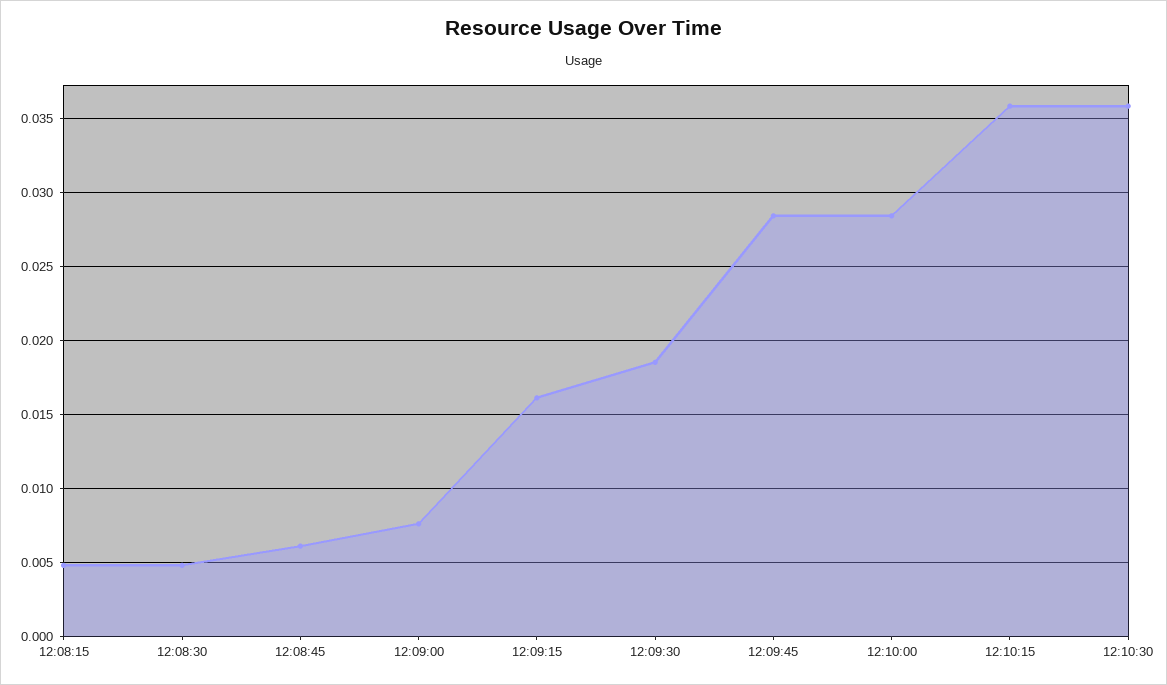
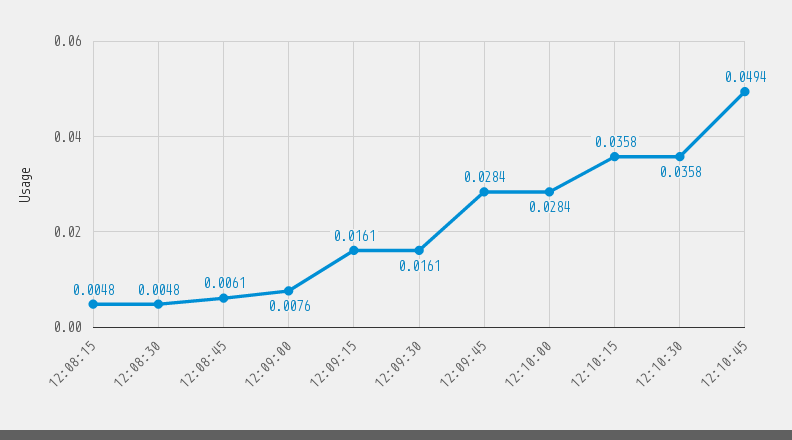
12:09:30: 0.0185 -> 0.0161
12:10:45: none -> 0.0494

